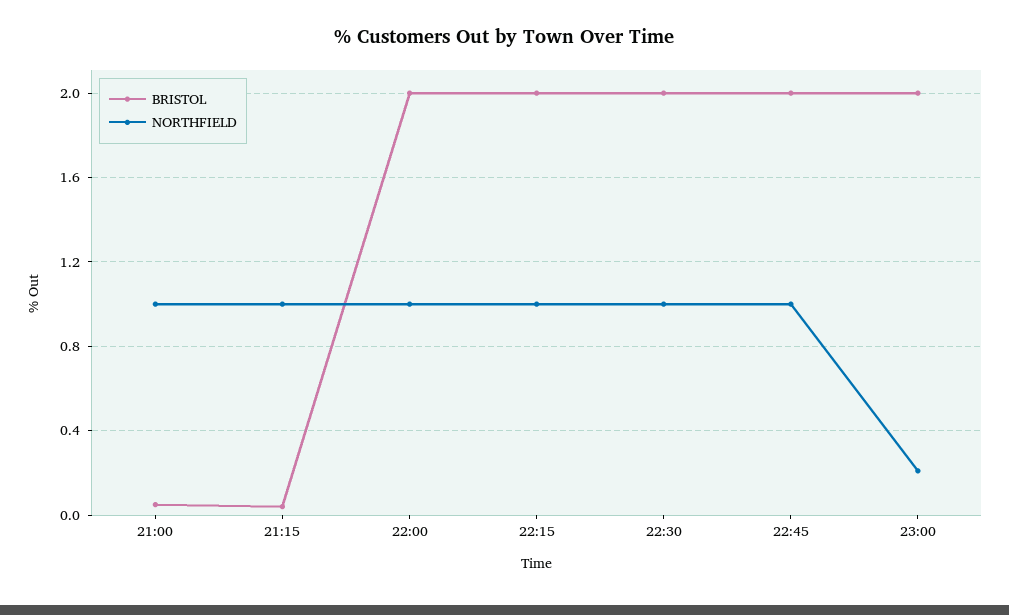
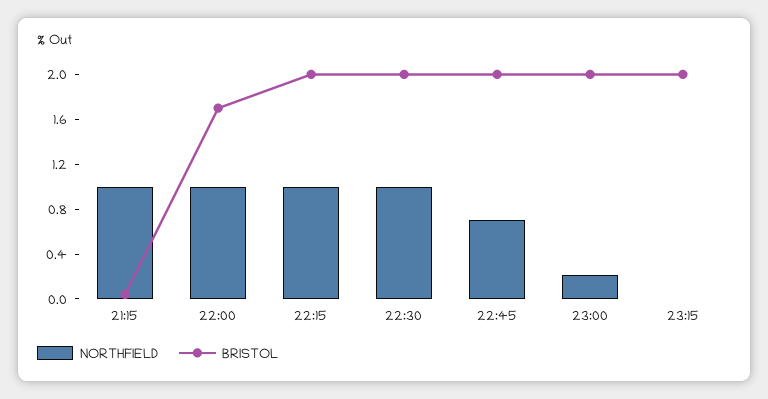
BRISTOL, 21:00: 0.05 -> none
NORTHFIELD, 21:00: 1 -> none
BRISTOL, 22:00: 2 -> 1.7
NORTHFIELD, 22:45: 1 -> 0.7
NORTHFIELD, 23:15: none -> 0
BRISTOL, 23:15: none -> 2

